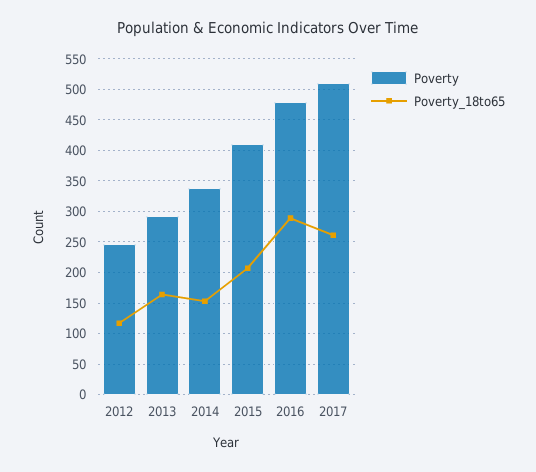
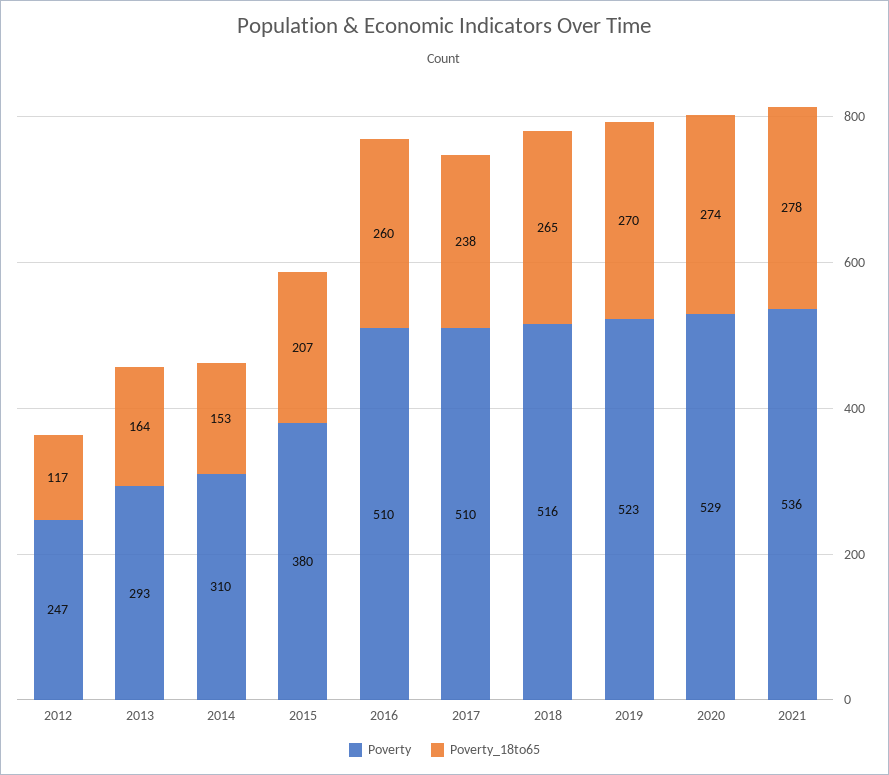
Poverty, 2014: 340 -> 310
Poverty, 2015: 410 -> 380
Poverty, 2016: 480 -> 510
Poverty_18to65, 2016: 290 -> 260
Poverty_18to65, 2017: 260 -> 238
Poverty, 2018: none -> 516
Poverty_18to65, 2018: none -> 265
Poverty, 2019: none -> 523
Poverty_18to65, 2019: none -> 270
Poverty, 2020: none -> 529
Poverty_18to65, 2020: none -> 274
Poverty, 2021: none -> 536
Poverty_18to65, 2021: none -> 278

